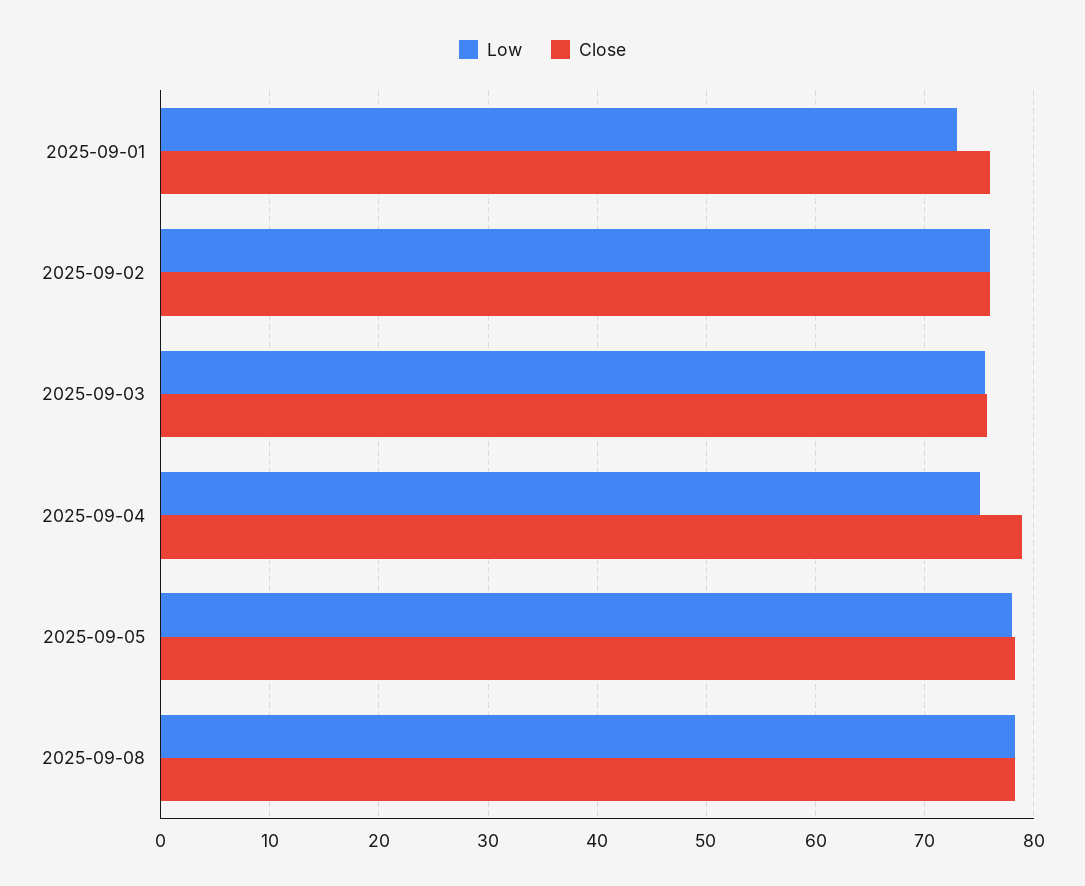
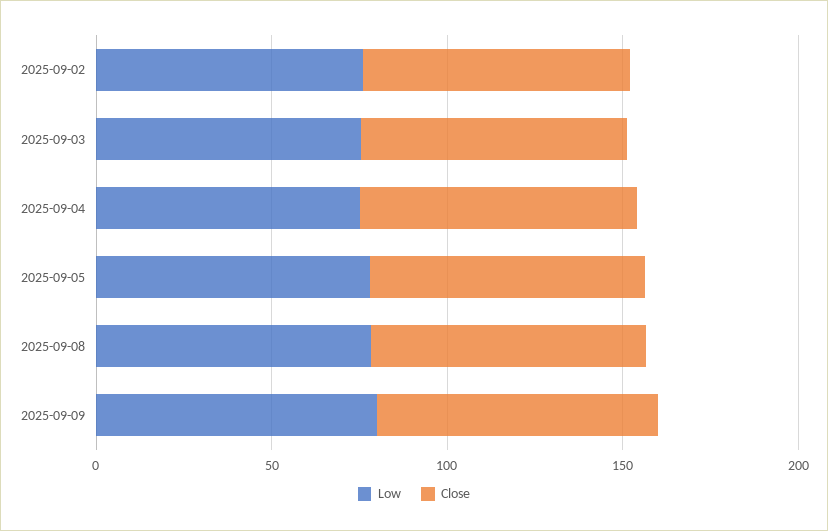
Low, 2025-09-01: 73 -> none
Close, 2025-09-01: 76 -> none
Low, 2025-09-09: none -> 80
Close, 2025-09-09: none -> 80

